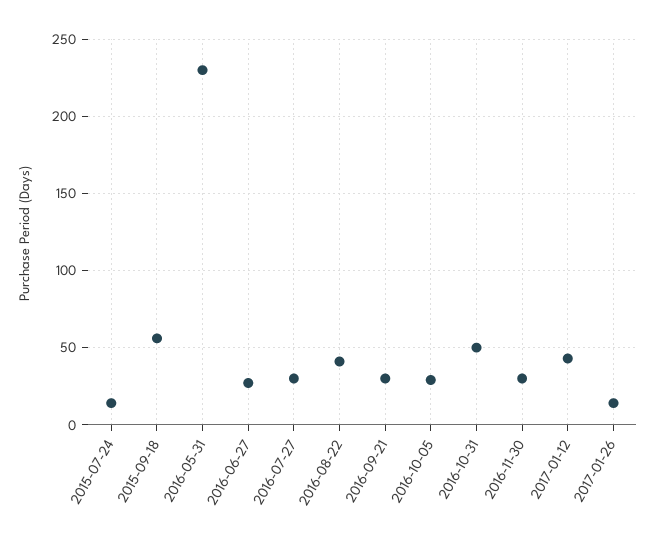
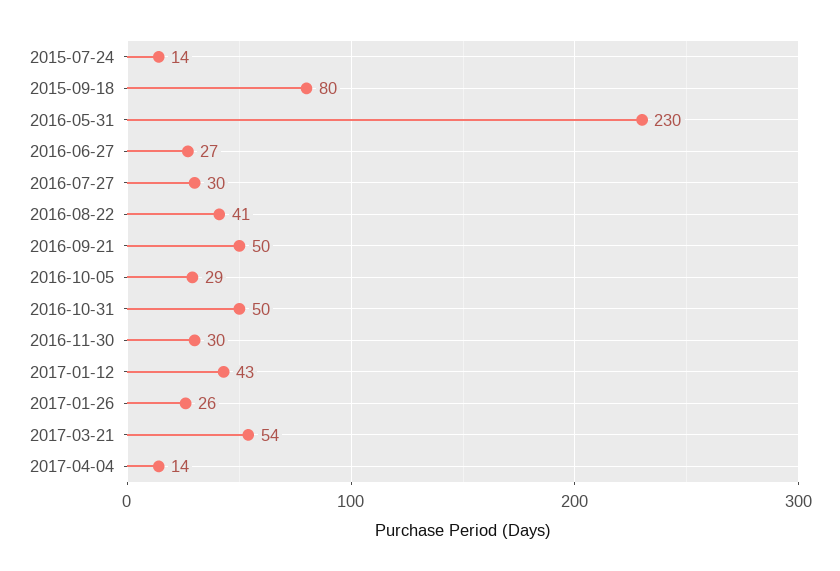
2015-09-18: 55 -> 80
2016-09-21: 30 -> 50
2017-01-26: 15 -> 26
2017-03-21: none -> 54
2017-04-04: none -> 14

